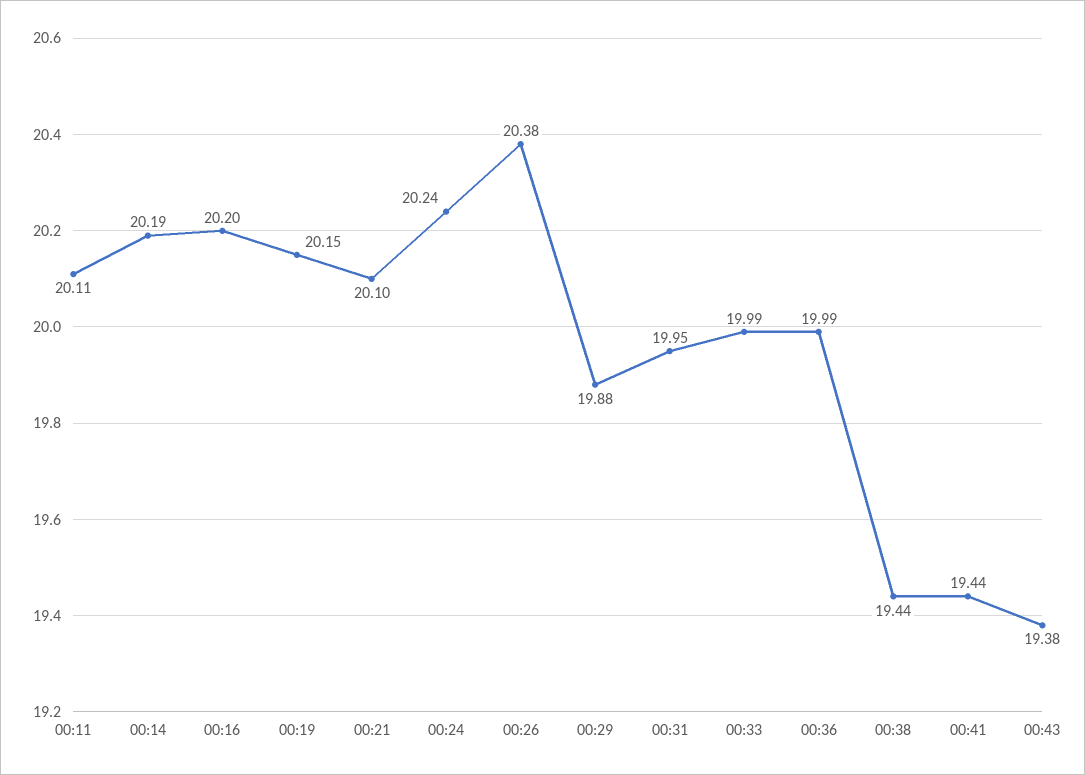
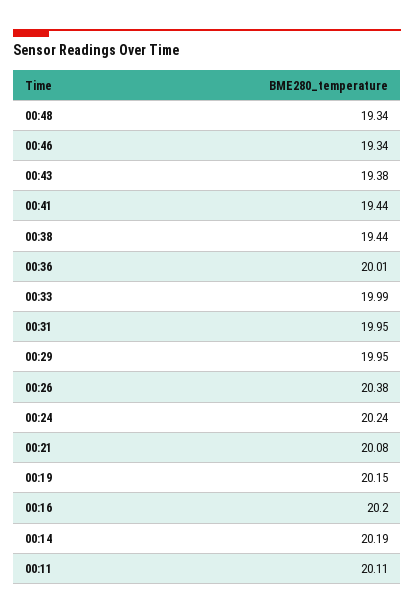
00:21: 20.1 -> 20.08
00:29: 19.88 -> 19.95
00:36: 19.99 -> 20.01
00:48: none -> 19.34
00:46: none -> 19.34

